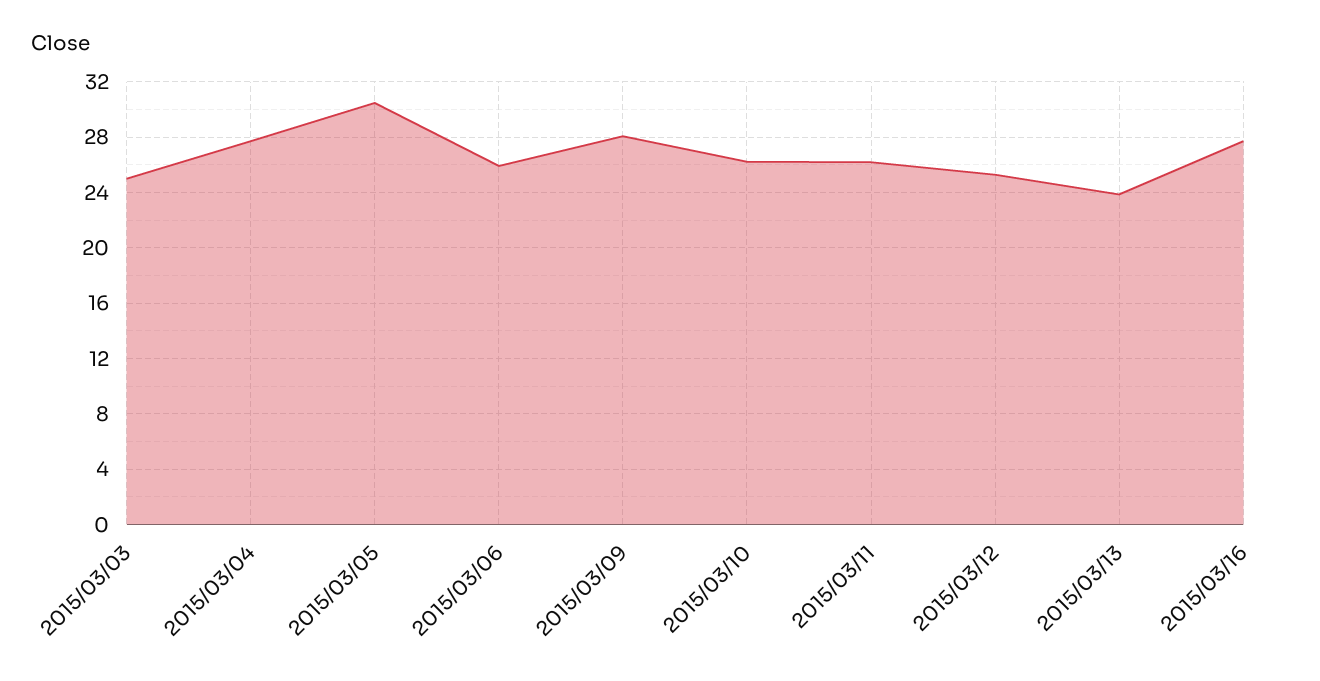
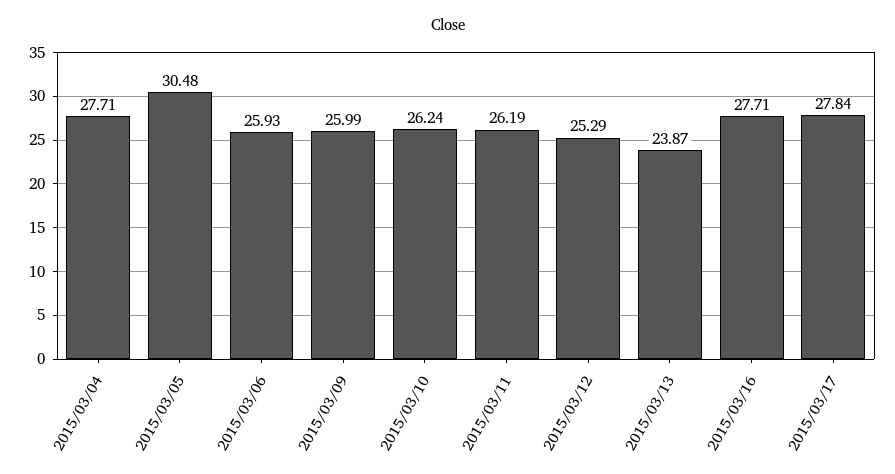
2015/03/03: 25 -> none
2015/03/09: 28 -> 25.99
2015/03/17: none -> 27.84

